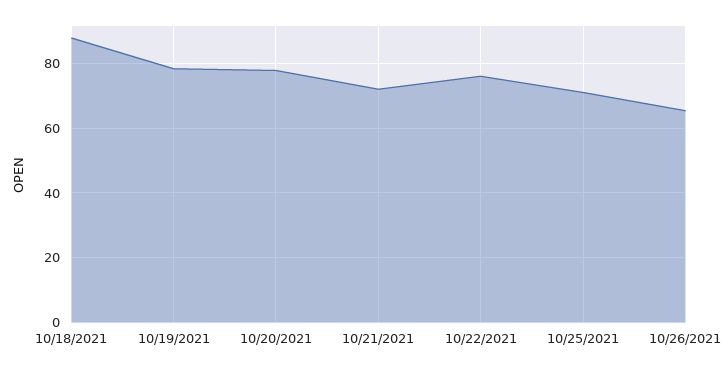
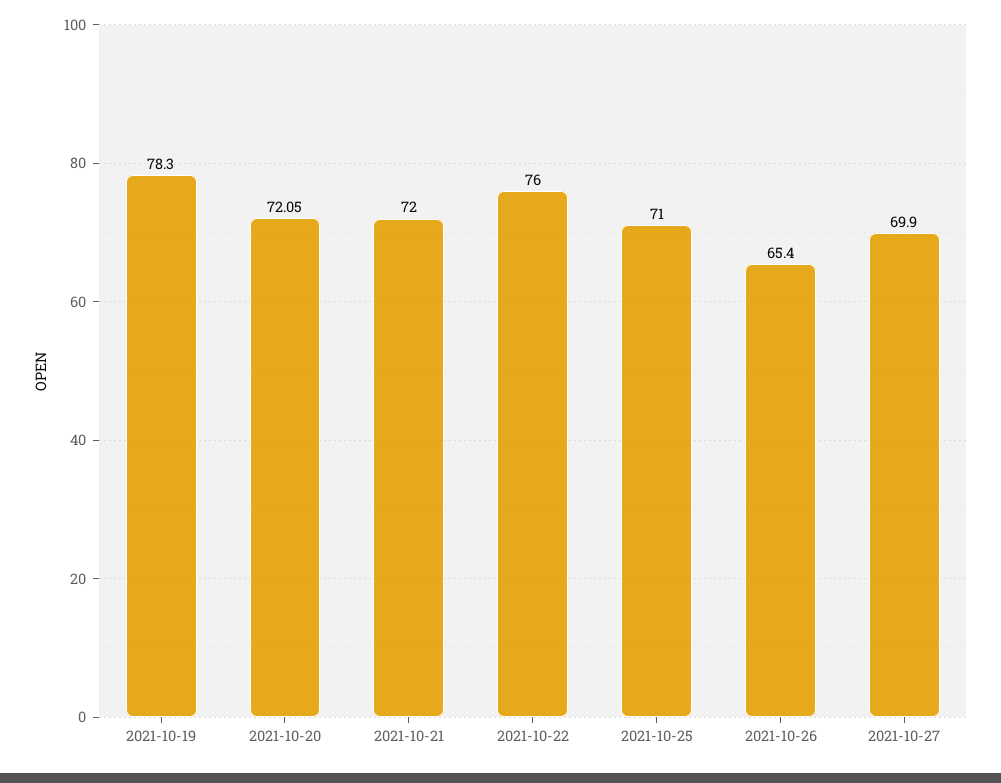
10/18/2021: 88 -> none
10/20/2021: 78 -> 72.05
2021-10-27: none -> 69.9

